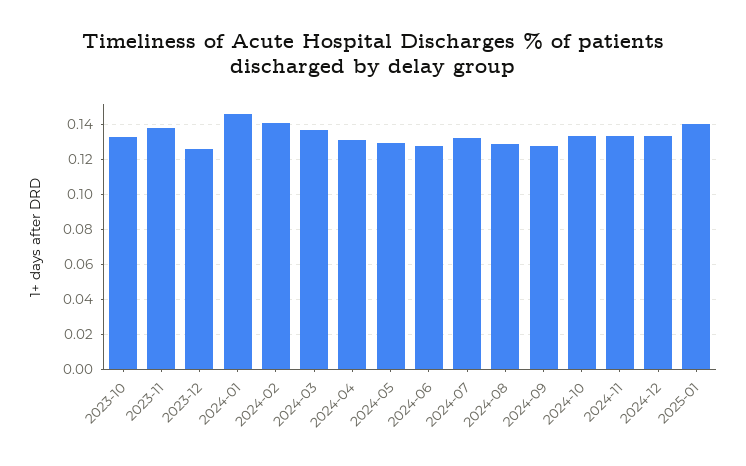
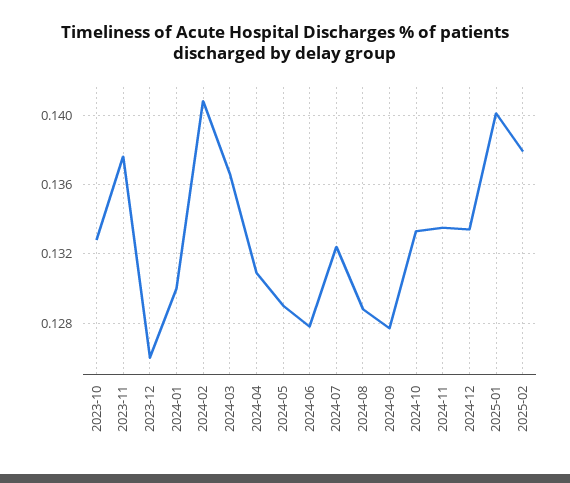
2024-01: 0.145 -> 0.13
2025-02: none -> 0.138

